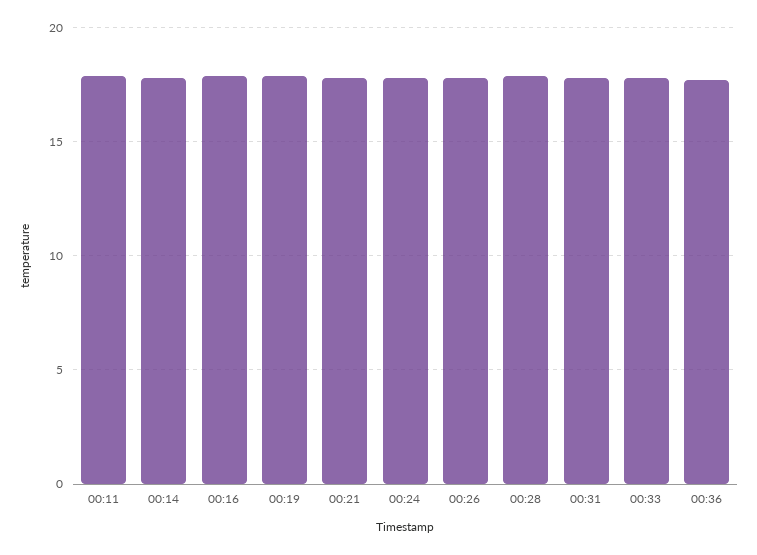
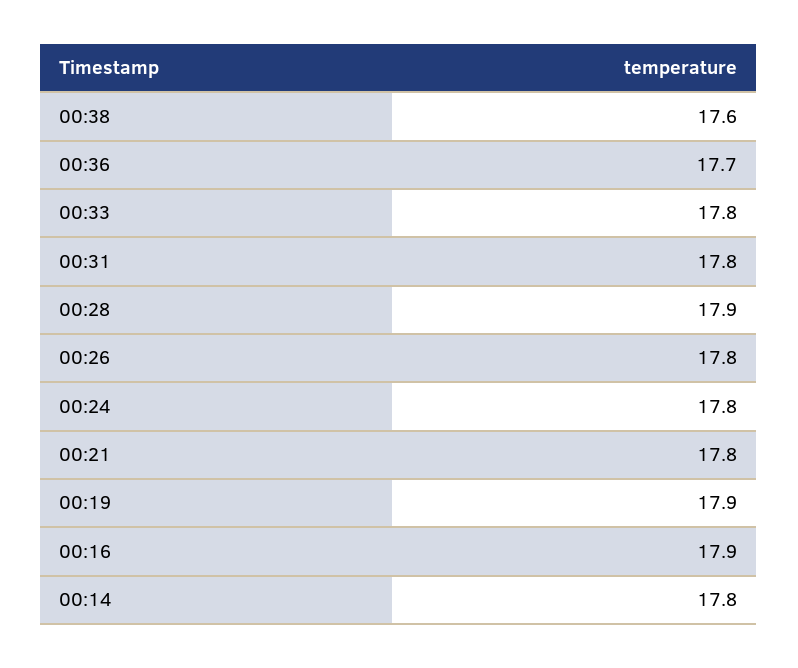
00:11: 18 -> none
00:38: none -> 17.6

